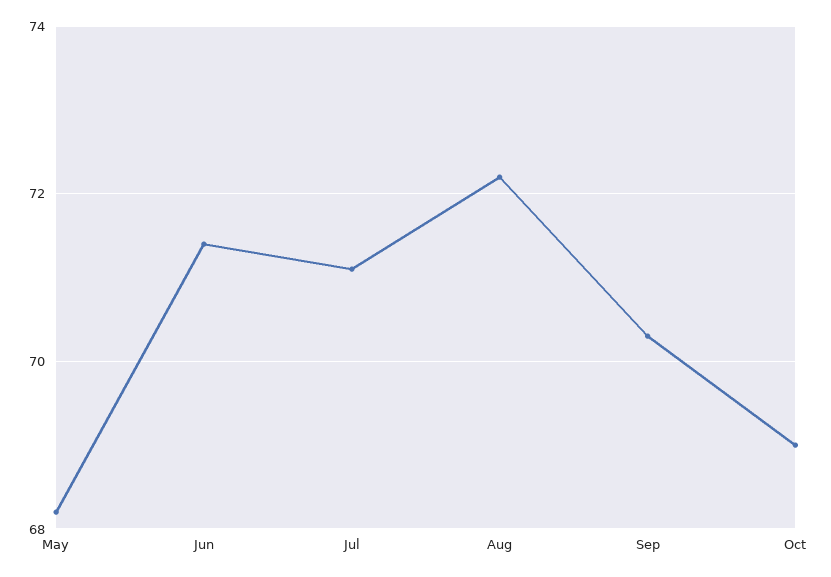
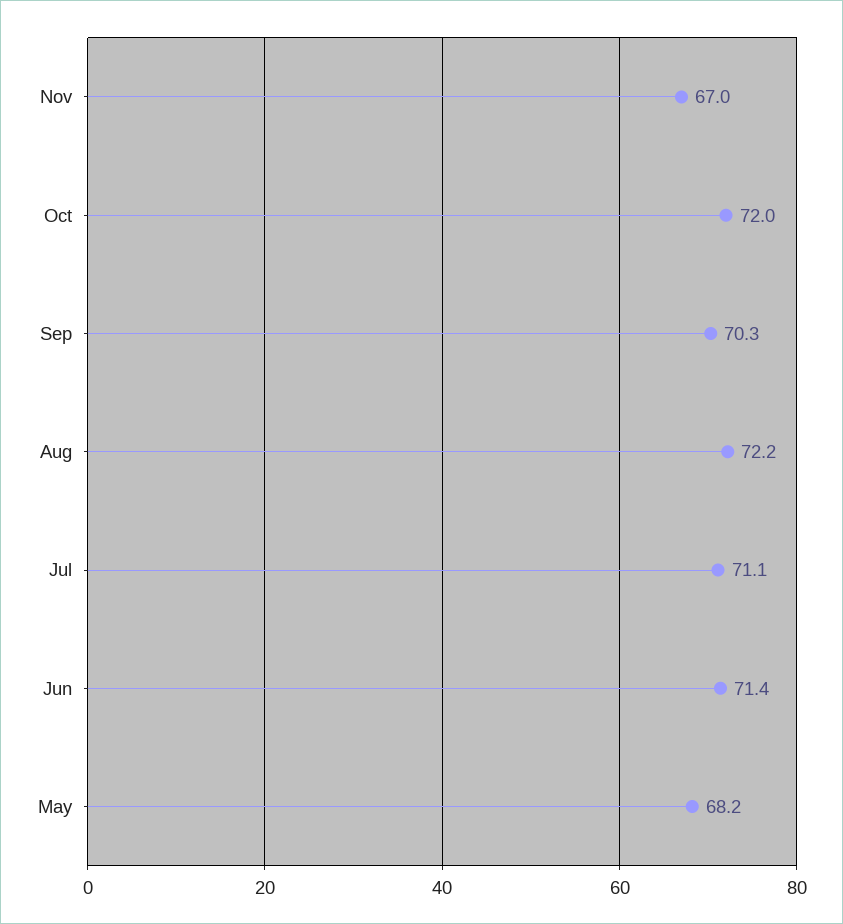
Oct: 69 -> 72
Nov: none -> 67

